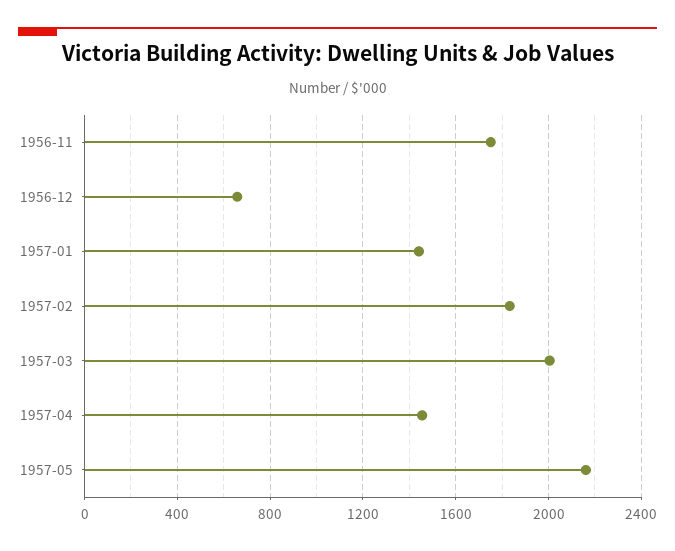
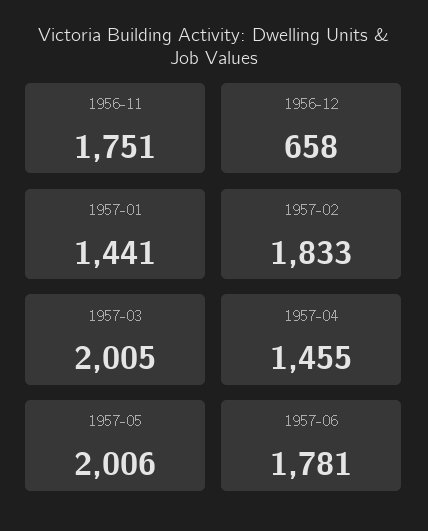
1957-05: 2150 -> 2006
1957-06: none -> 1781

